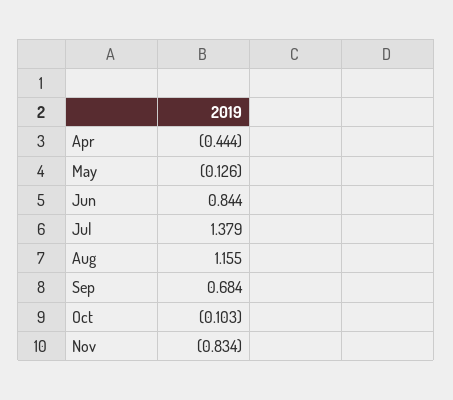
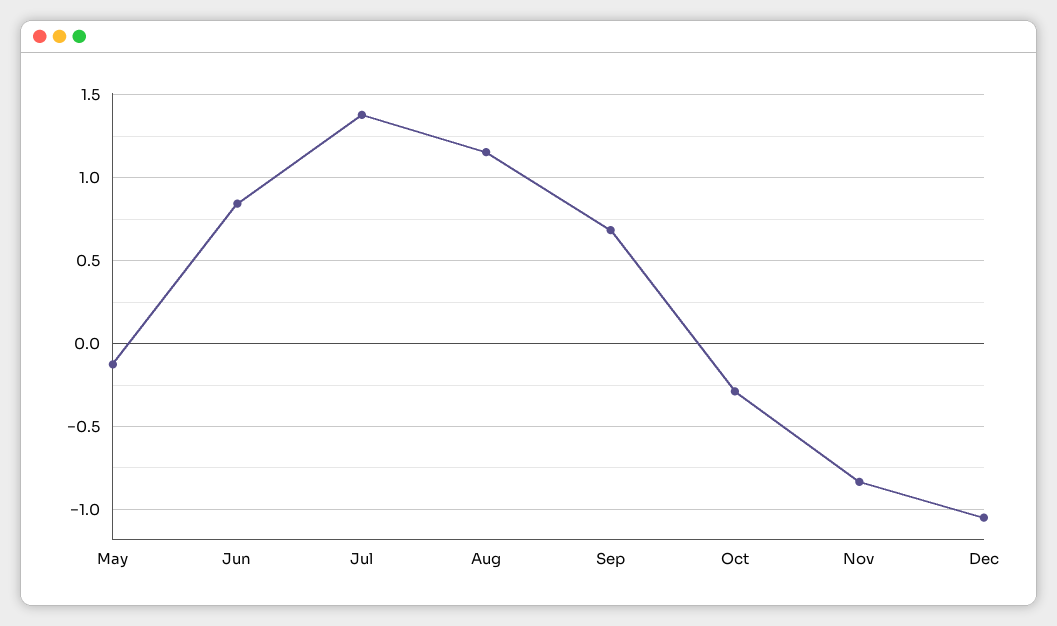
Apr: -0.444 -> none
Oct: -0.103 -> -0.3
Dec: none -> -1.05

